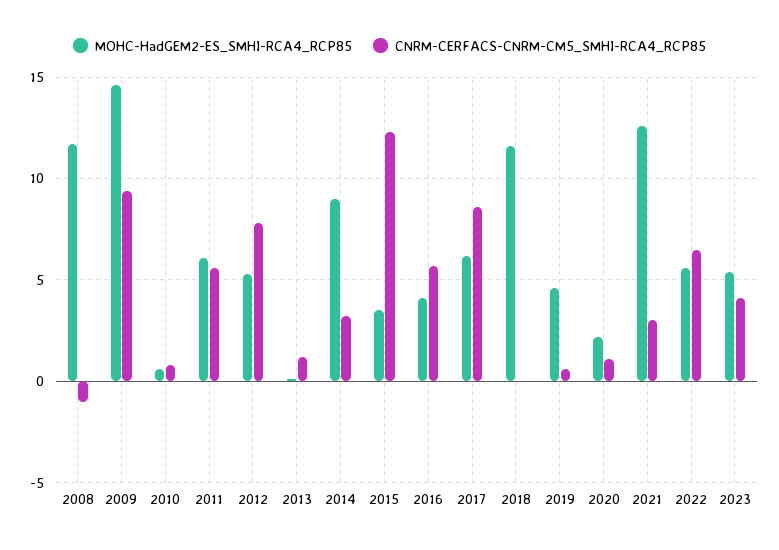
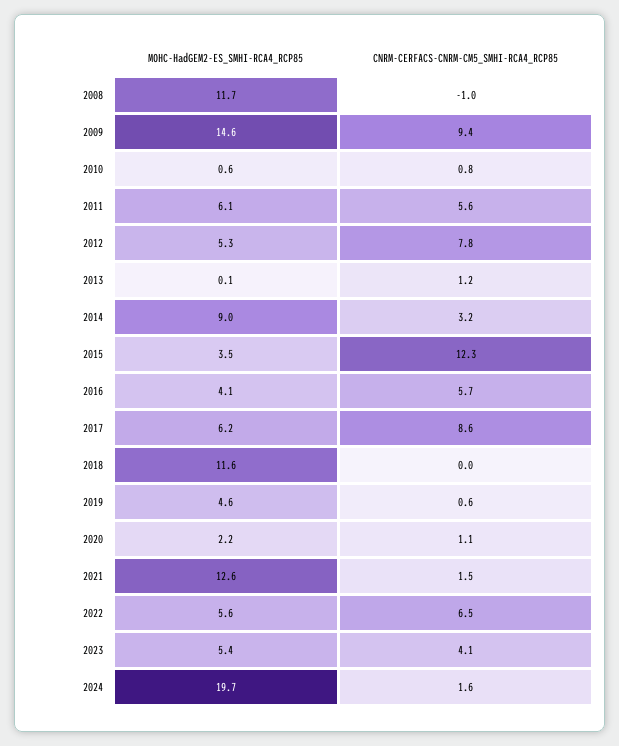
CNRM-CERFACS-CNRM-CM5_SMHI-RCA4_RCP85, 2021: 3 -> 1.5
MOHC-HadGEM2-ES_SMHI-RCA4_RCP85, 2024: none -> 19.7
CNRM-CERFACS-CNRM-CM5_SMHI-RCA4_RCP85, 2024: none -> 1.6

